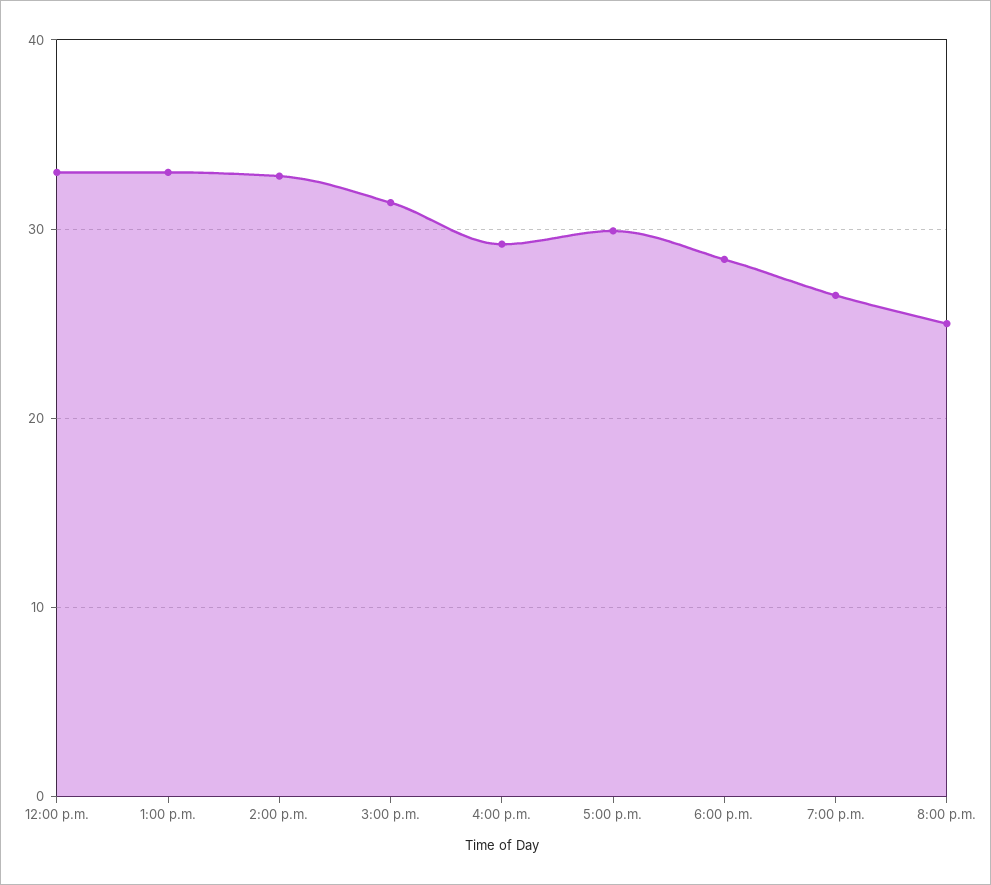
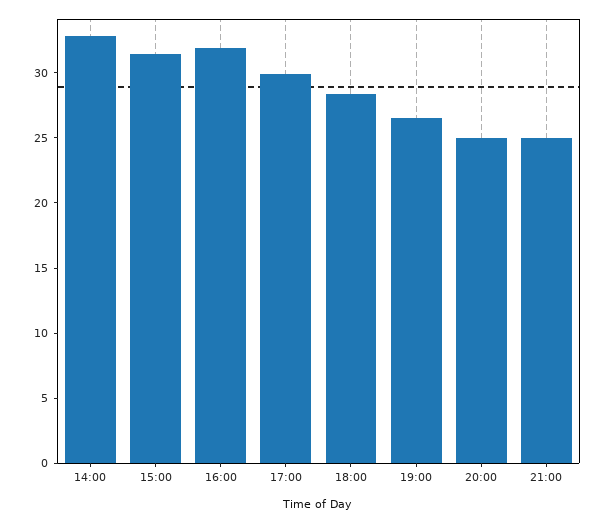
12:00 p.m.: 33 -> none
1:00 p.m.: 33 -> none
4:00 p.m.: 29 -> 32
21:00: none -> 25

